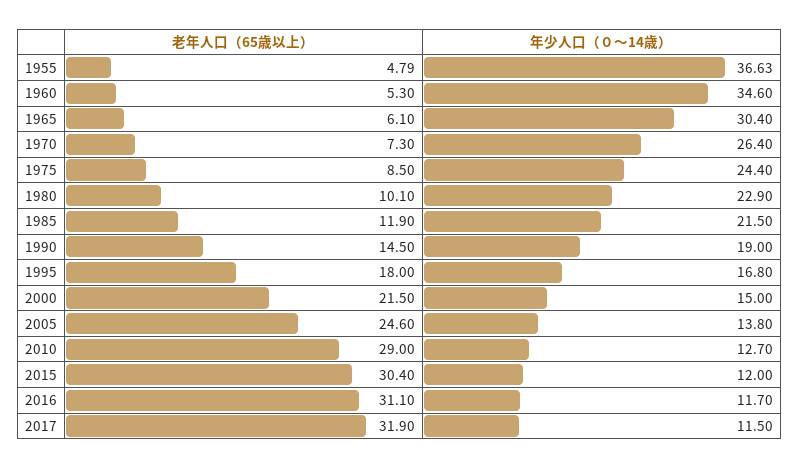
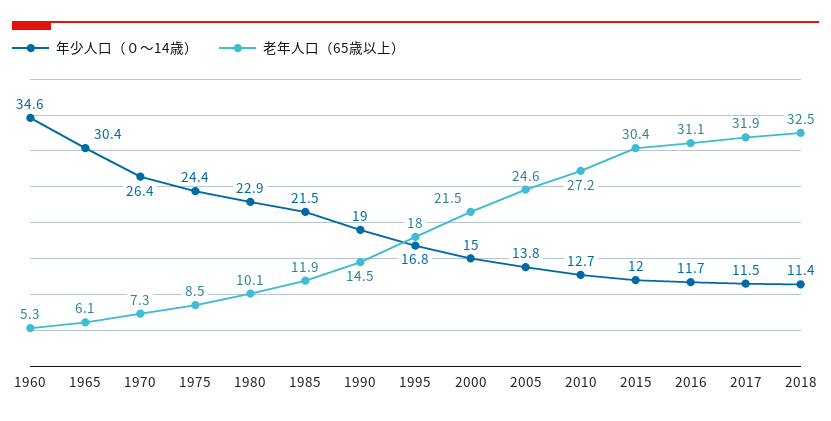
老年人口（65歳以上）, 1955: 4.79 -> none
年少人口（０～14歳）, 1955: 36.63 -> none
老年人口（65歳以上）, 2010: 29 -> 27.2
年少人口（０～14歳）, 2018: none -> 11.4
老年人口（65歳以上）, 2018: none -> 32.5

